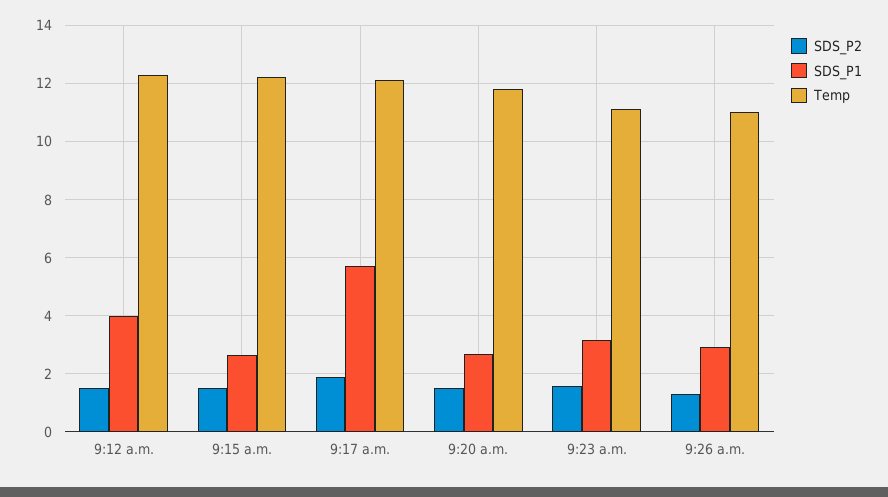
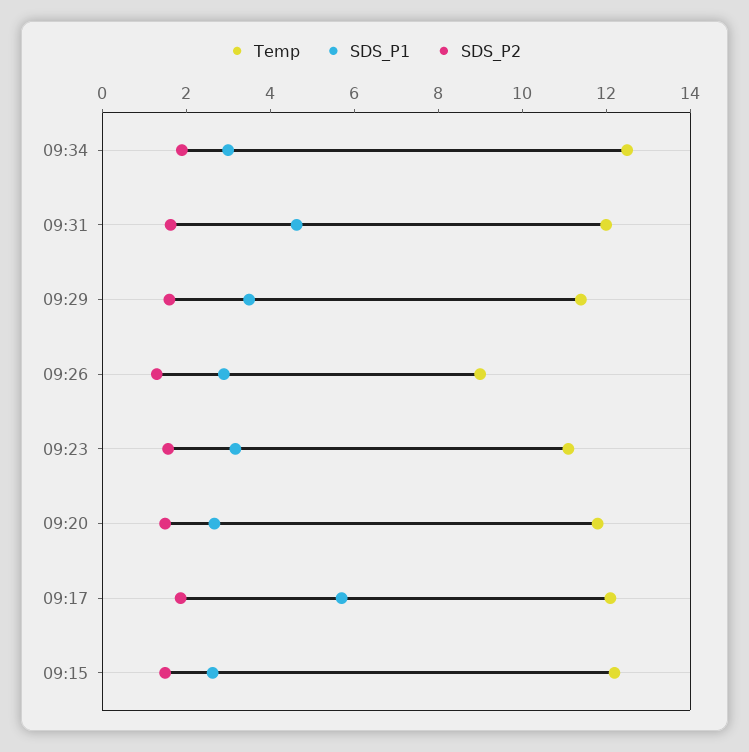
SDS_P2, 9:12 a.m.: 1.5 -> none
SDS_P1, 9:12 a.m.: 4 -> none
Temp, 9:12 a.m.: 12.25 -> none
Temp, 9:26 a.m.: 11 -> 9
Temp, 09:34: none -> 12.5
SDS_P1, 09:34: none -> 3
SDS_P2, 09:34: none -> 2
Temp, 09:31: none -> 12
SDS_P1, 09:31: none -> 4.5
SDS_P2, 09:31: none -> 1.5
Temp, 09:29: none -> 11.5
SDS_P1, 09:29: none -> 3.5
SDS_P2, 09:29: none -> 1.5

